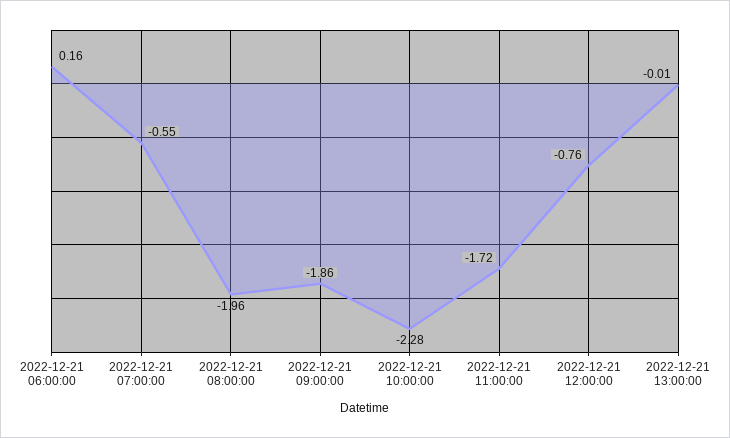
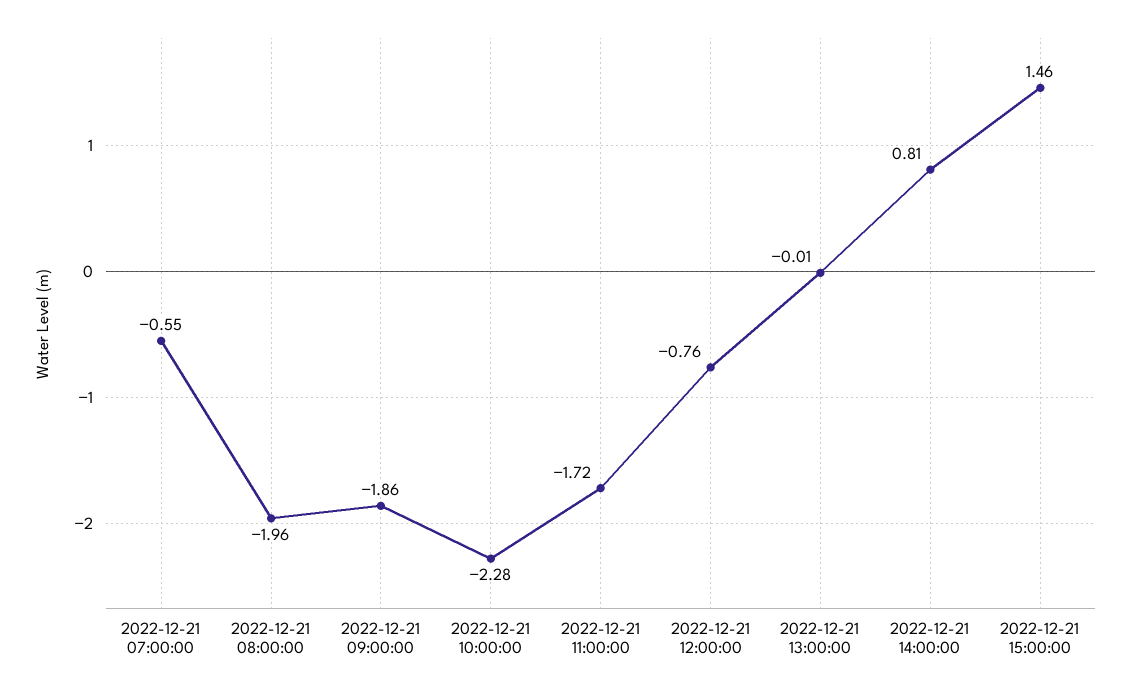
2022-12-21 06:00:00: 0.16 -> none
2022-12-21 14:00:00: none -> 0.81
2022-12-21 15:00:00: none -> 1.46

